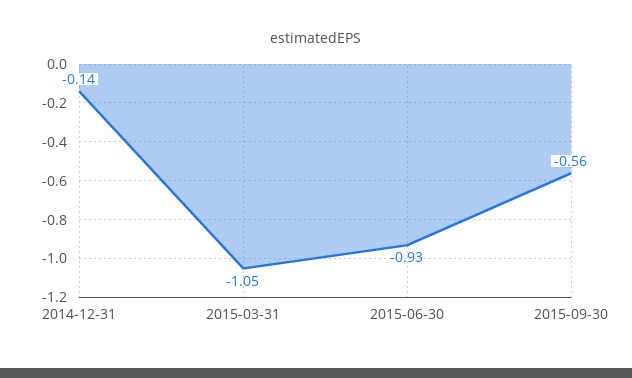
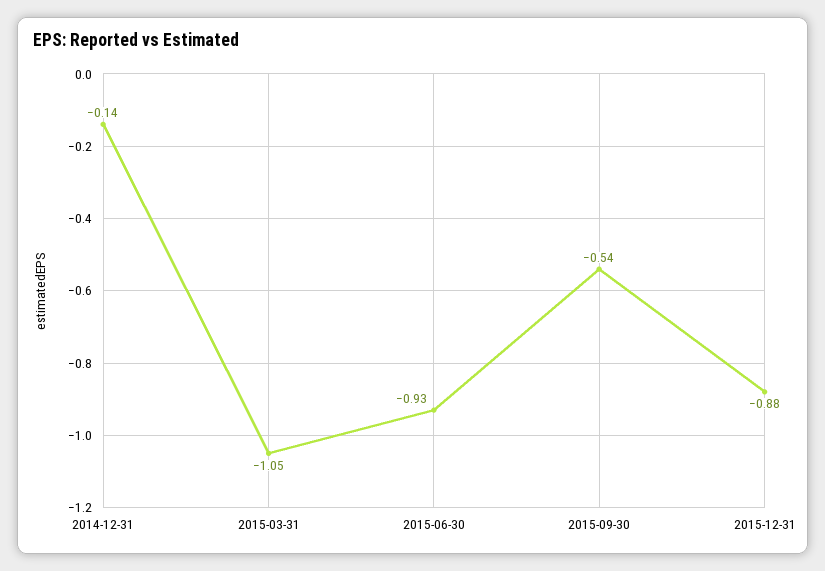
2015-09-30: -0.56 -> -0.54
2015-12-31: none -> -0.88

